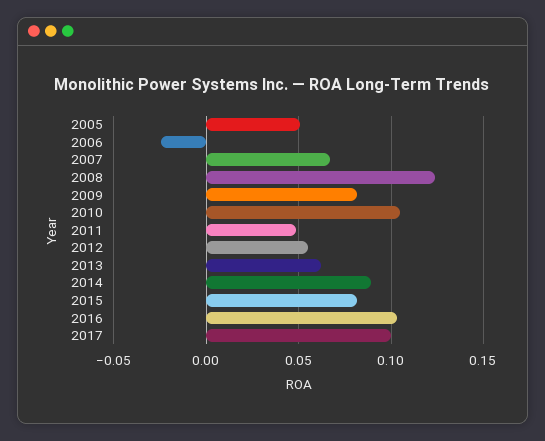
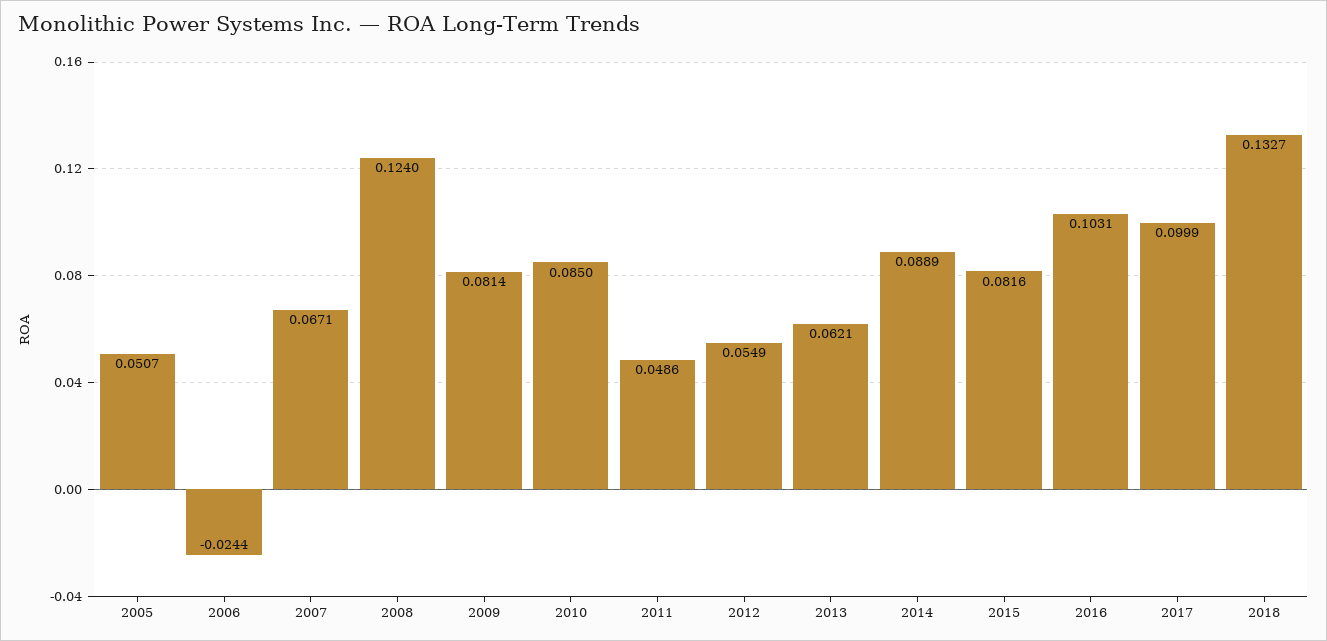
2010: 0.105 -> 0.085
2018: none -> 0.1327

